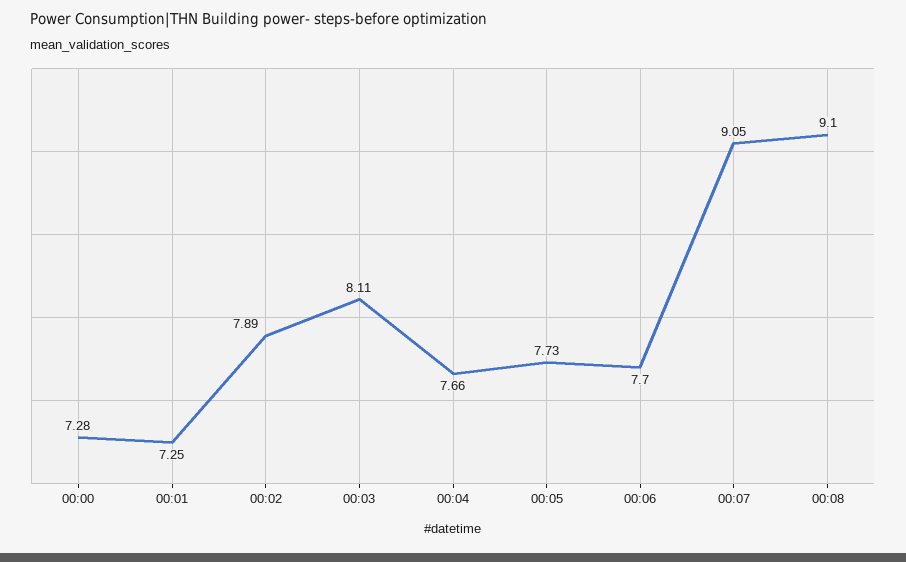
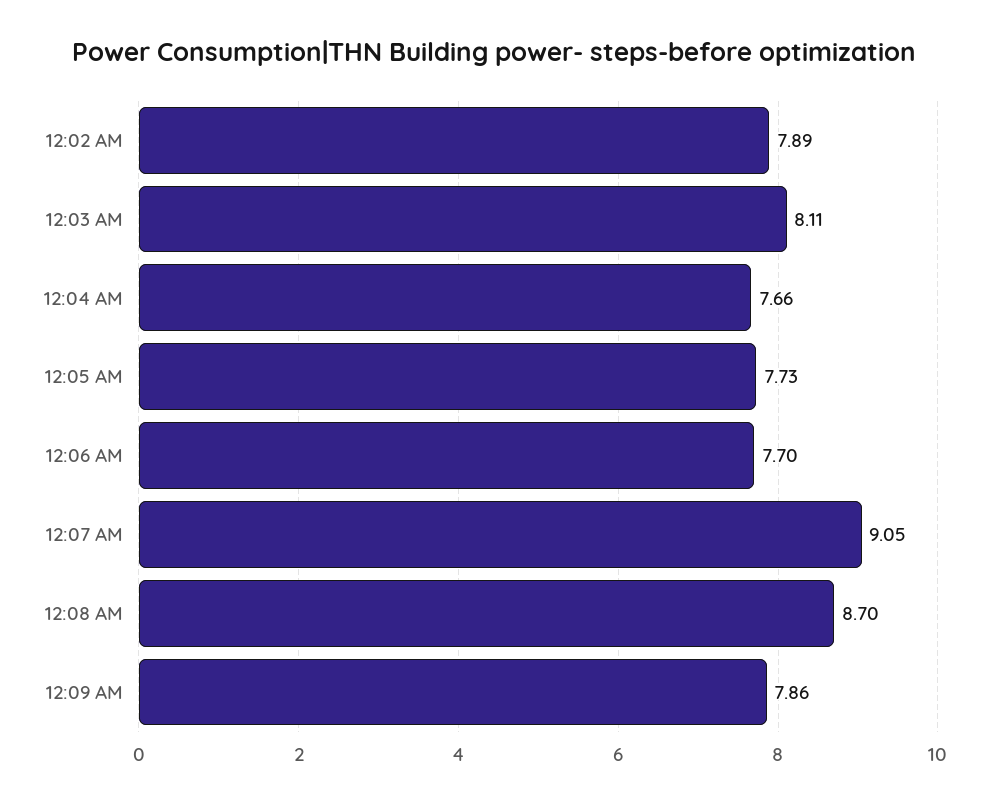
00:00: 7.28 -> none
00:01: 7.25 -> none
00:08: 9.1 -> 8.7
12:09 AM: none -> 7.86

